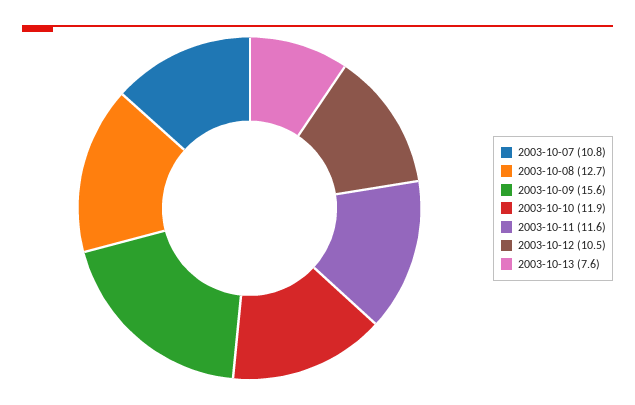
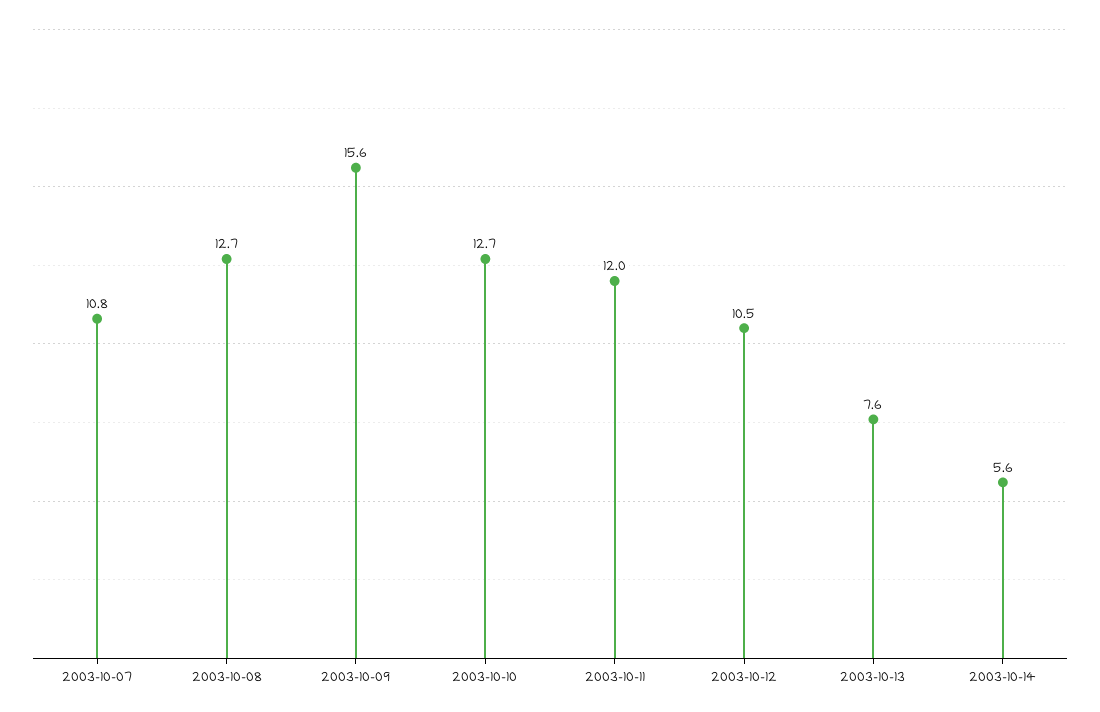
2003-10-10: 11.9 -> 12.7
2003-10-11: 11.6 -> 12
2003-10-14: none -> 5.6

